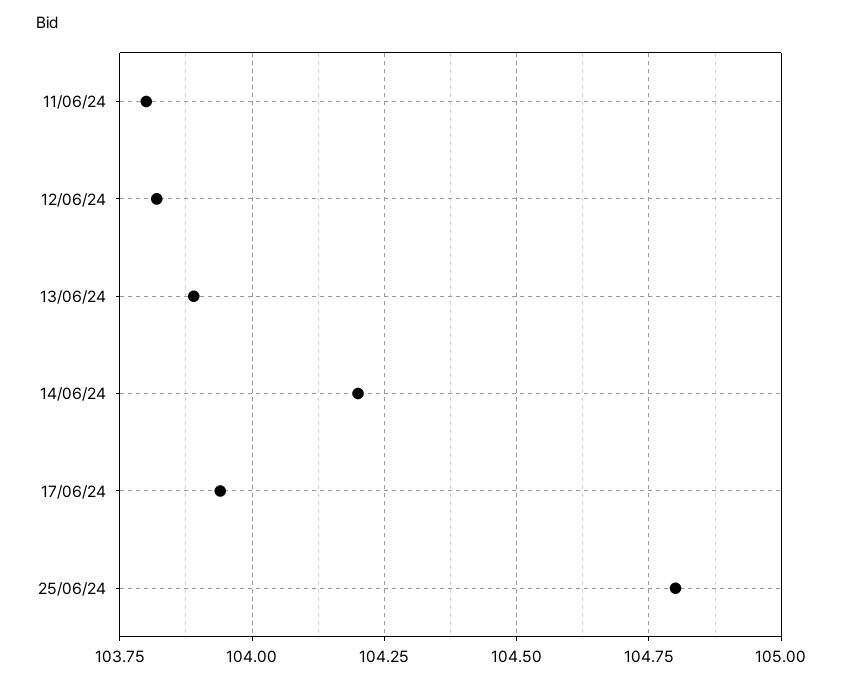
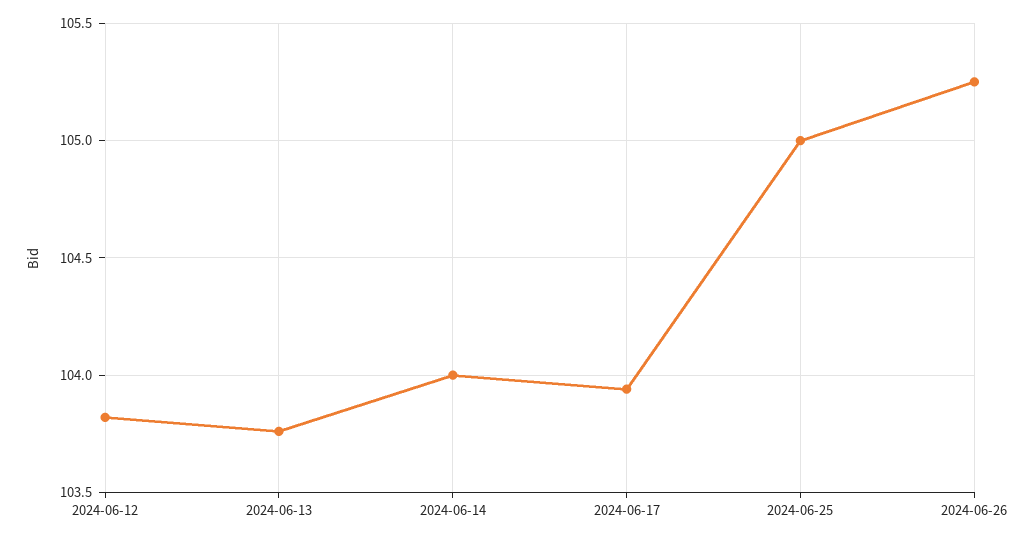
11/06/24: 103.8 -> none
13/06/24: 103.9 -> 103.75
14/06/24: 104.2 -> 104
25/06/24: 104.8 -> 105
2024-06-26: none -> 105.25

